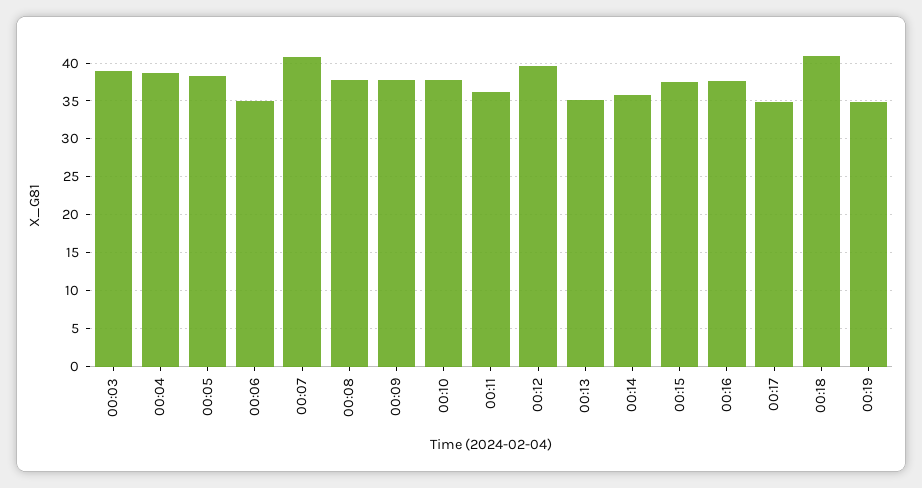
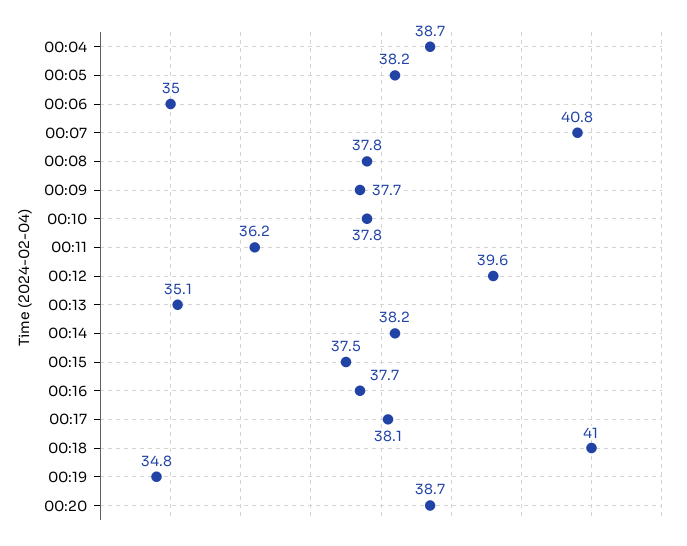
00:03: 39 -> none
00:14: 36 -> 38.2
00:17: 35 -> 38.1
00:20: none -> 38.7

